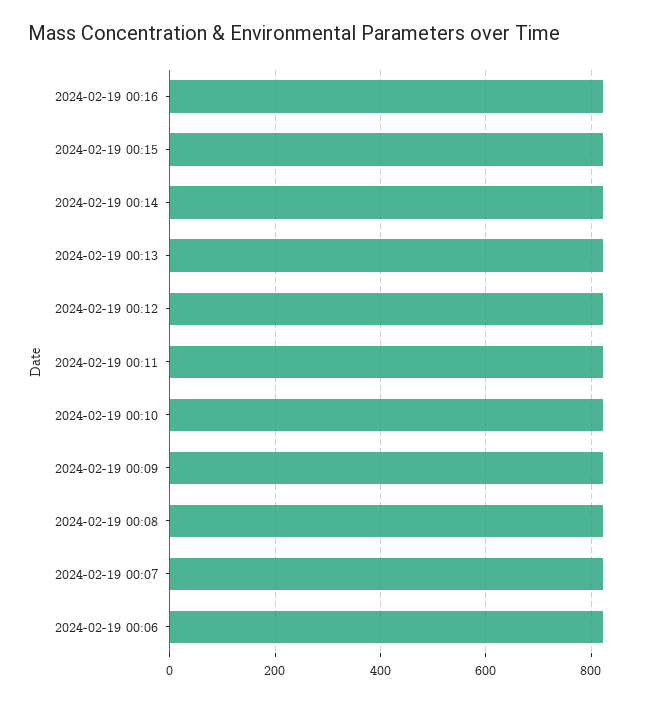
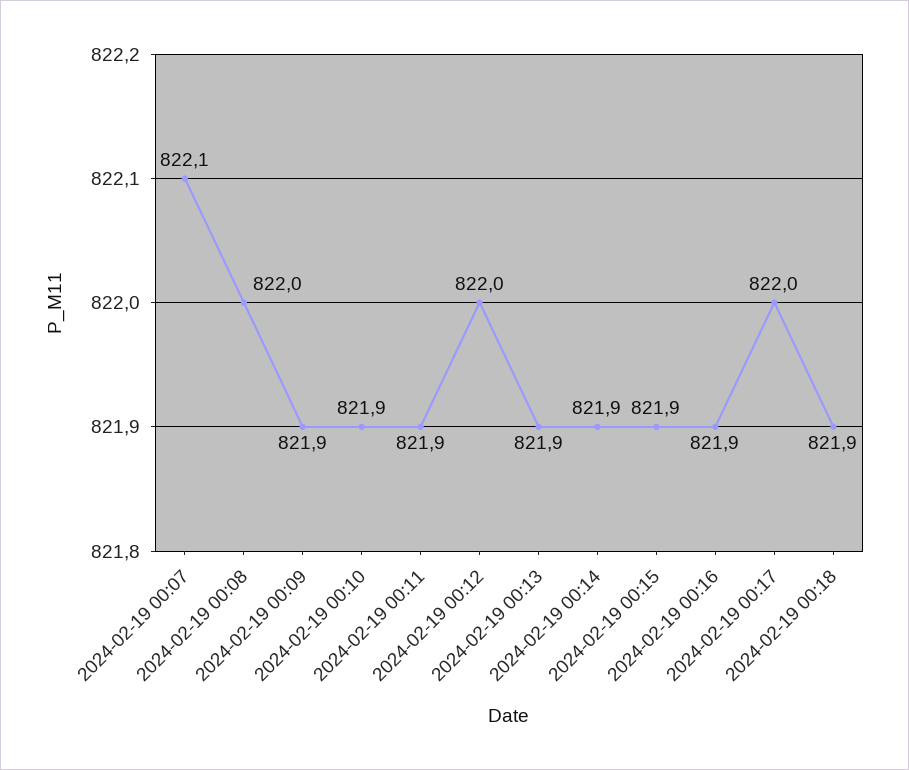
2024-02-19 00:06: 820 -> none
2024-02-19 00:17: none -> 822
2024-02-19 00:18: none -> 821.9

